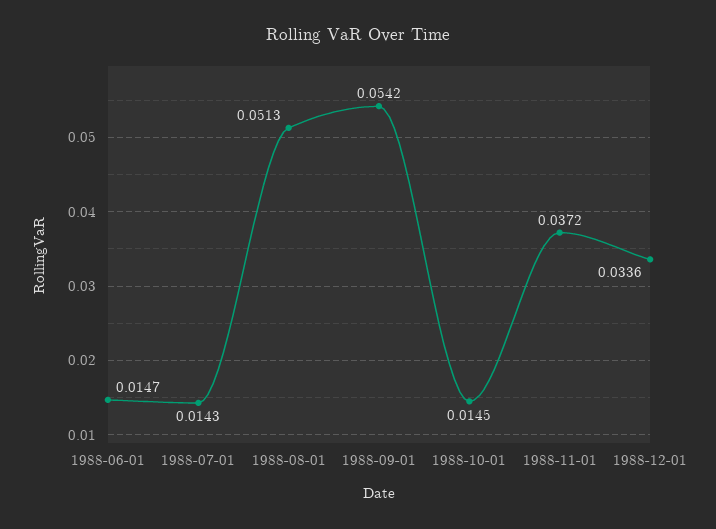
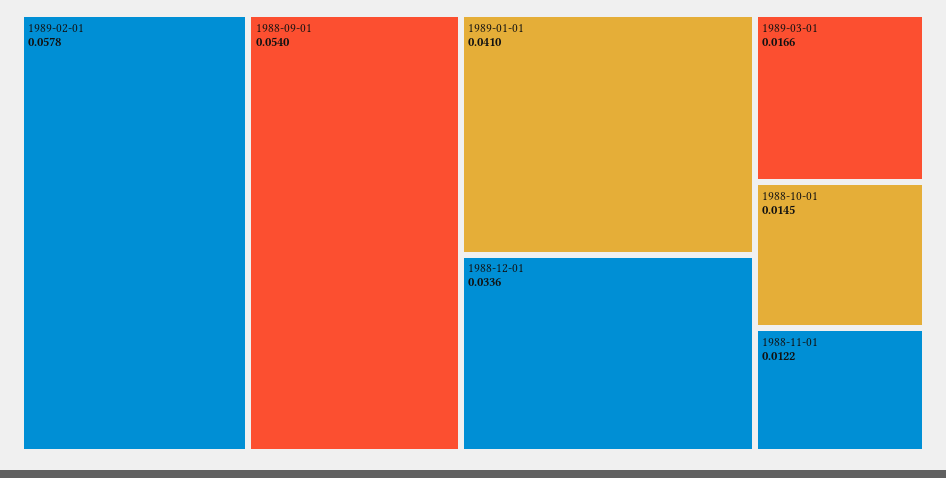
1988-06-01: 0.0147 -> none
1988-07-01: 0.0143 -> none
1988-08-01: 0.0513 -> none
1988-09-01: 0.0542 -> 0.054
1988-11-01: 0.0372 -> 0.0122
1989-02-01: none -> 0.0578
1989-01-01: none -> 0.041
1989-03-01: none -> 0.0166

